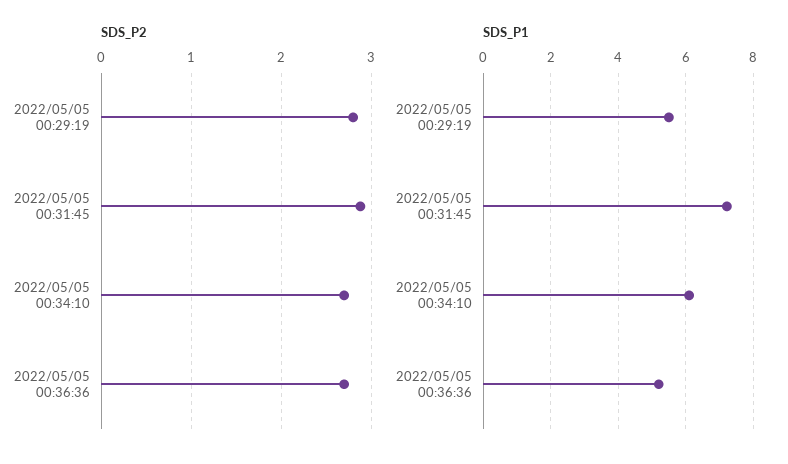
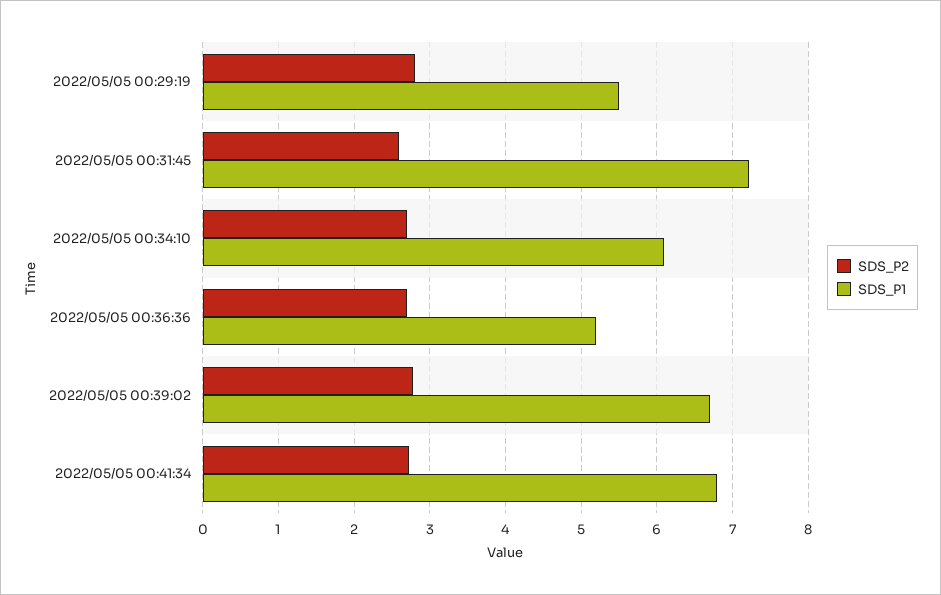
SDS_P2, 2022/05/05 00:31:45: 2.9 -> 2.6
SDS_P2, 2022/05/05 00:39:02: none -> 2.8
SDS_P1, 2022/05/05 00:39:02: none -> 6.7
SDS_P2, 2022/05/05 00:41:34: none -> 2.7
SDS_P1, 2022/05/05 00:41:34: none -> 6.8

